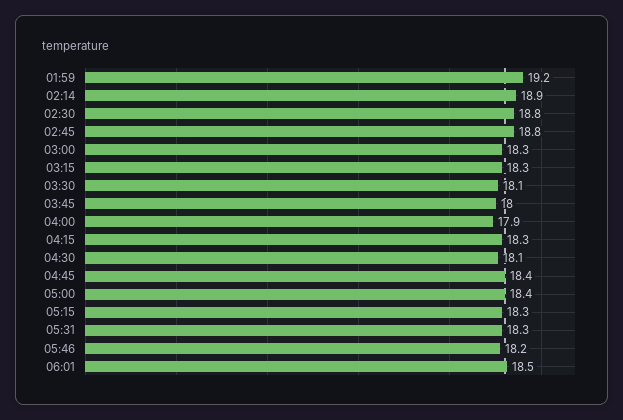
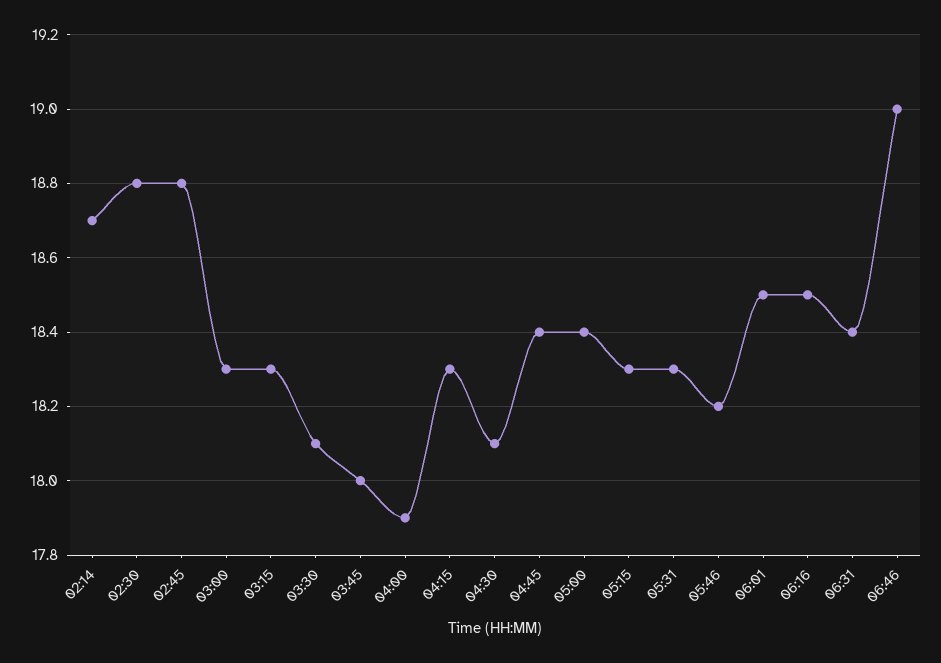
01:59: 19.2 -> none
02:14: 18.9 -> 18.7
06:16: none -> 18.5
06:31: none -> 18.4
06:46: none -> 19

